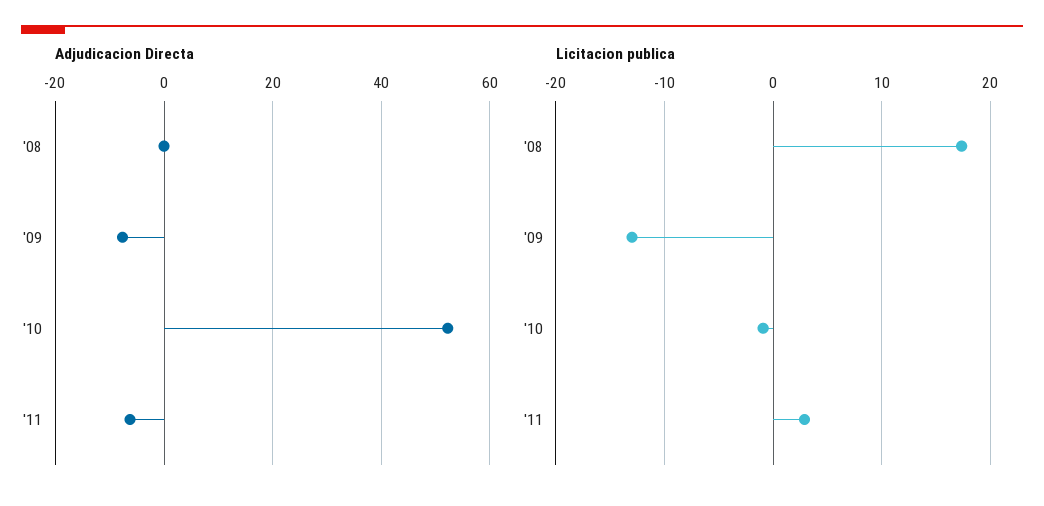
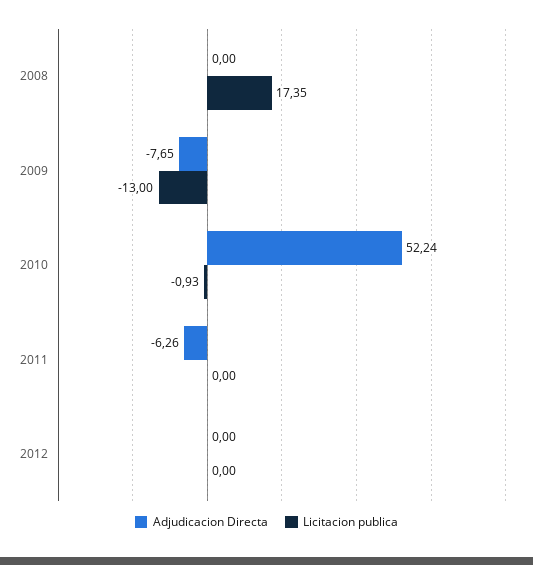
Licitacion publica, '11: 3 -> 0
Adjudicacion Directa, 2012: none -> 0
Licitacion publica, 2012: none -> 0

